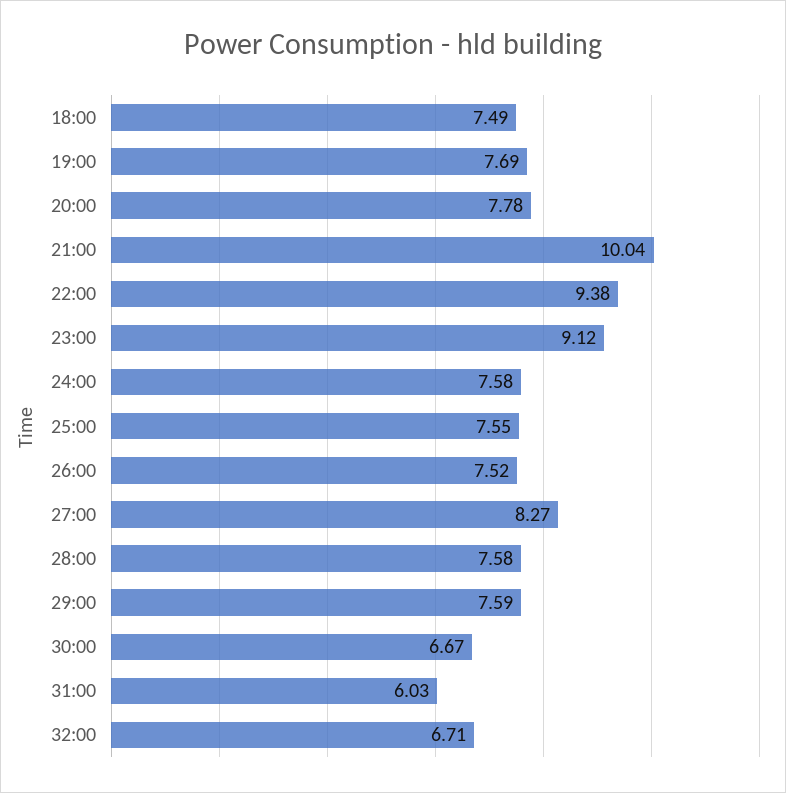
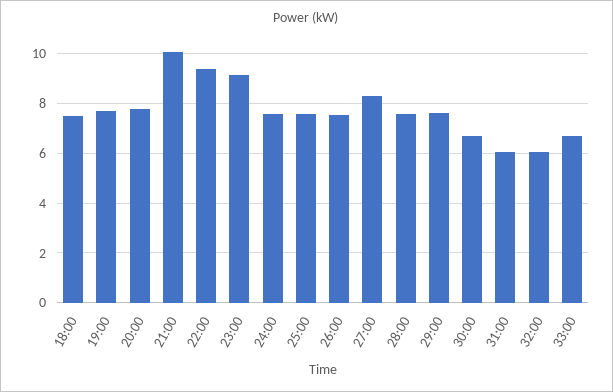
32:00: 6.71 -> 6
33:00: none -> 6.75

